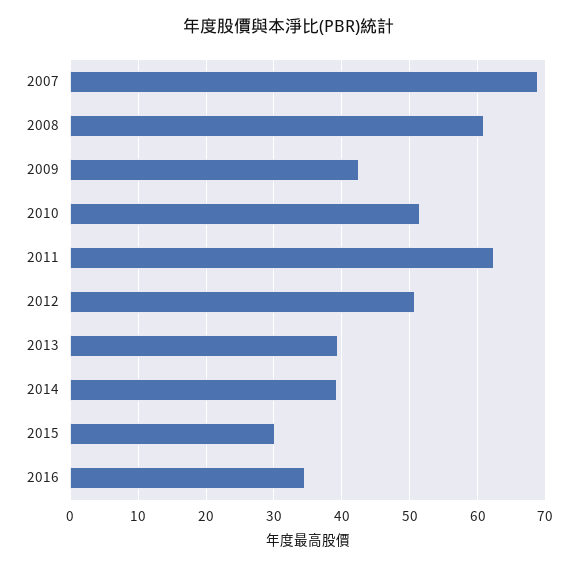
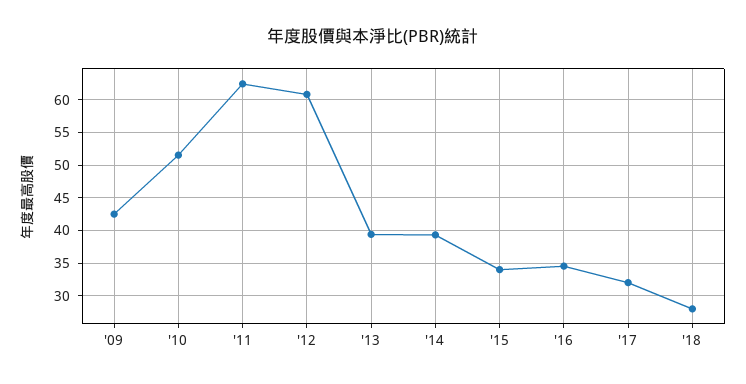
2007: 69 -> none
2008: 61 -> none
2012: 51 -> 61
2015: 30 -> 34
'17: none -> 32
'18: none -> 28

